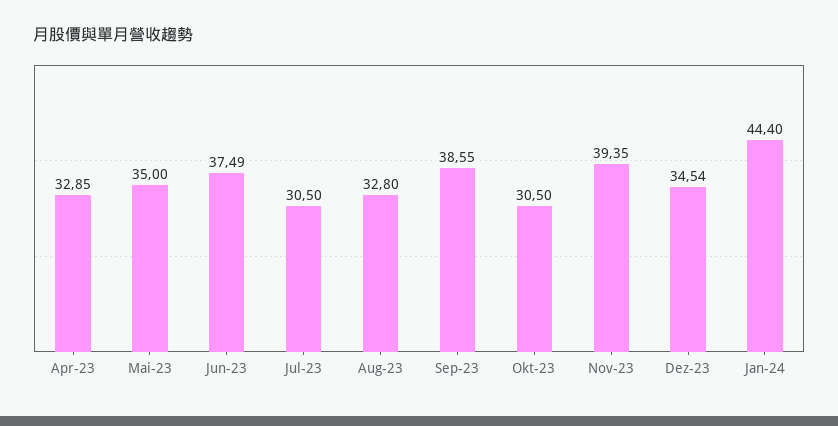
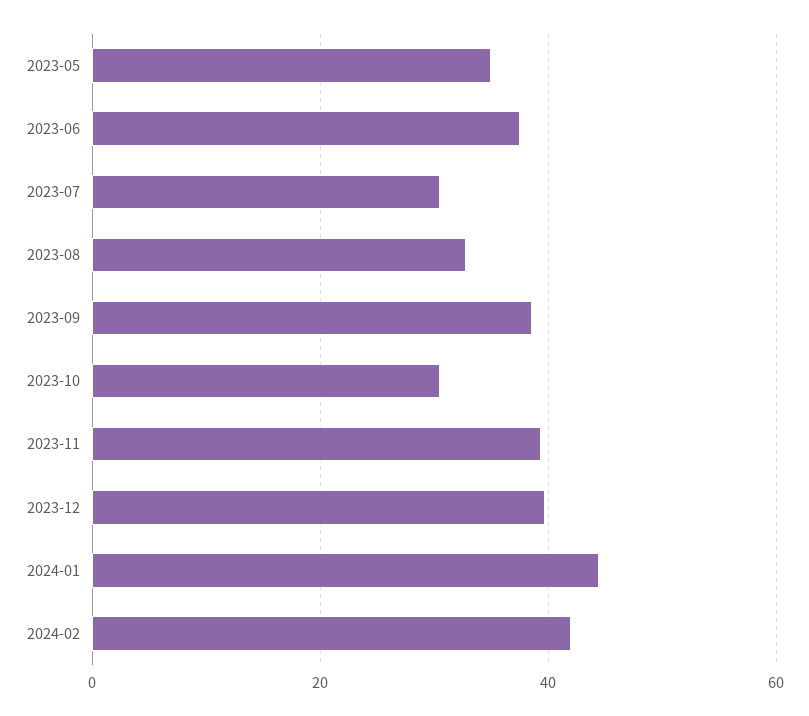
Apr-23: 32.85 -> none
Dez-23: 34.54 -> 40
2024-02: none -> 42

